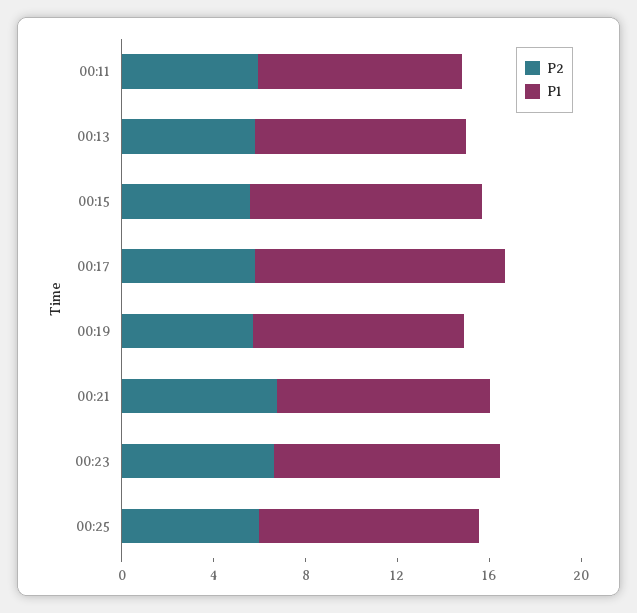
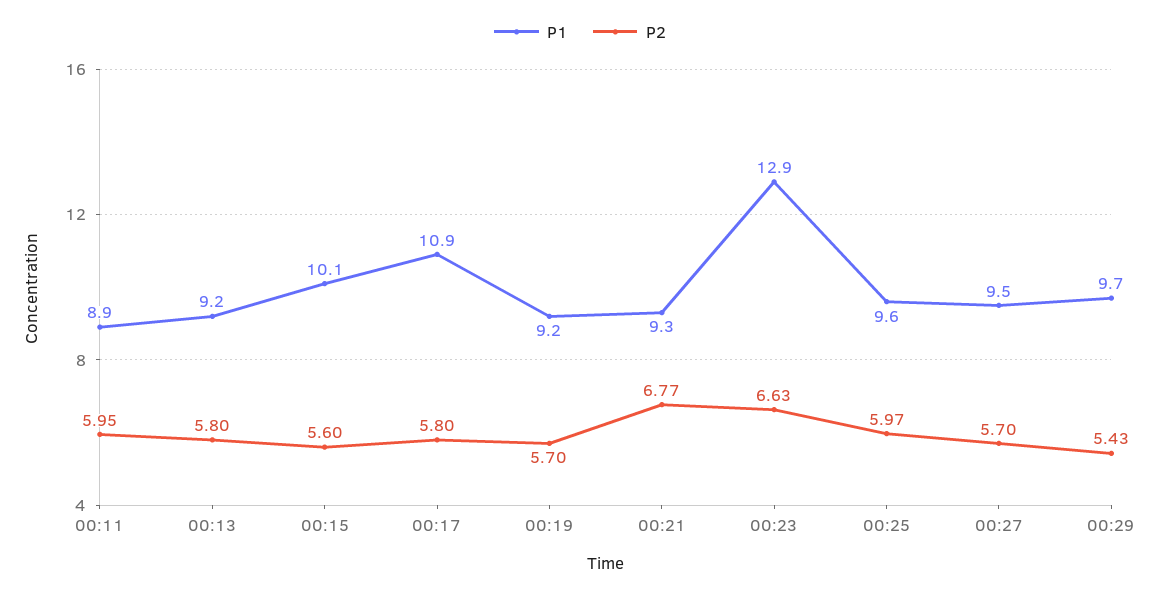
P1, 00:23: 10 -> 12.9
P1, 00:27: none -> 9.5
P2, 00:27: none -> 5.7
P1, 00:29: none -> 9.7
P2, 00:29: none -> 5.43

